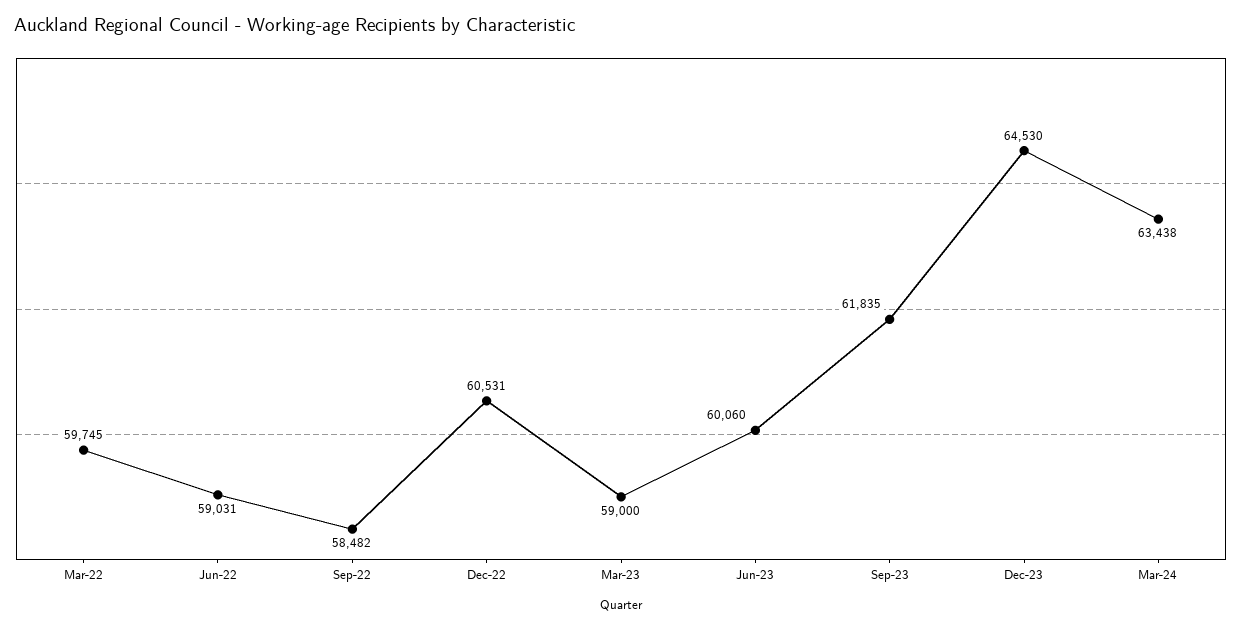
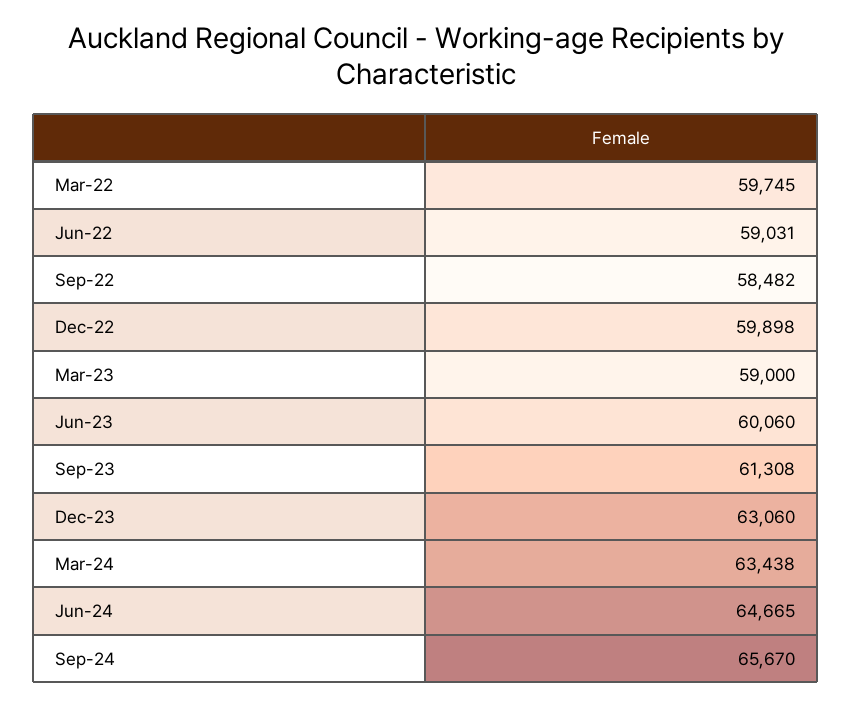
Dec-22: 60531 -> 59898
Sep-23: 61835 -> 61308
Dec-23: 64530 -> 63060
Jun-24: none -> 64665
Sep-24: none -> 65670

